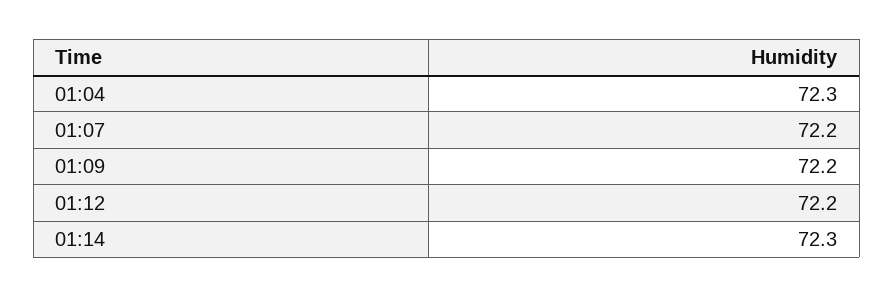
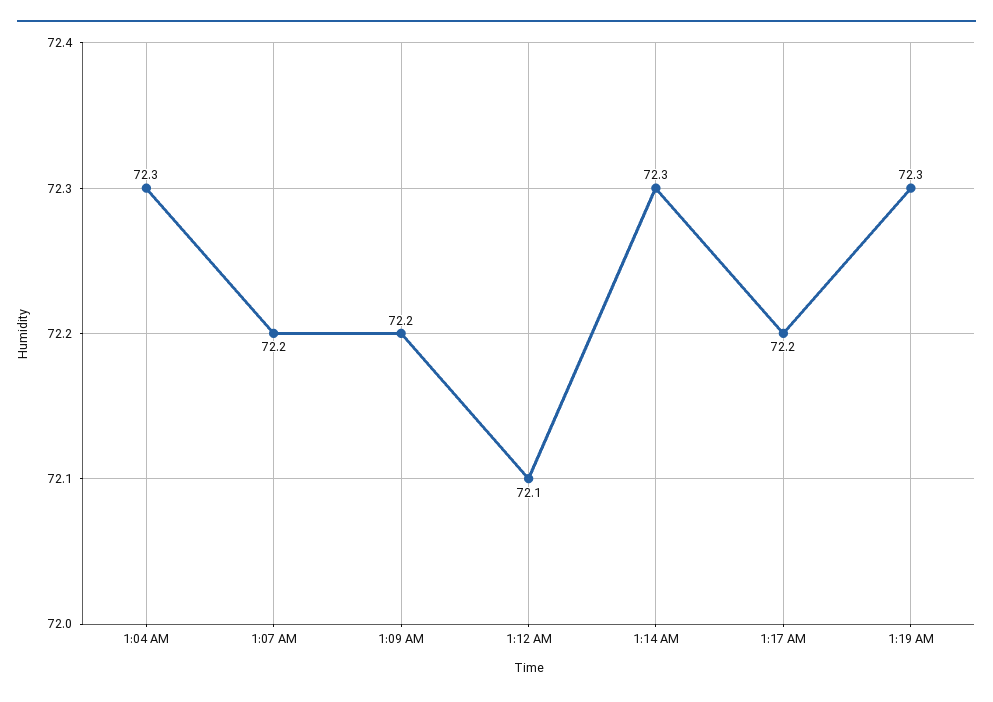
01:12: 72.2 -> 72.1
1:17 AM: none -> 72.2
1:19 AM: none -> 72.3

